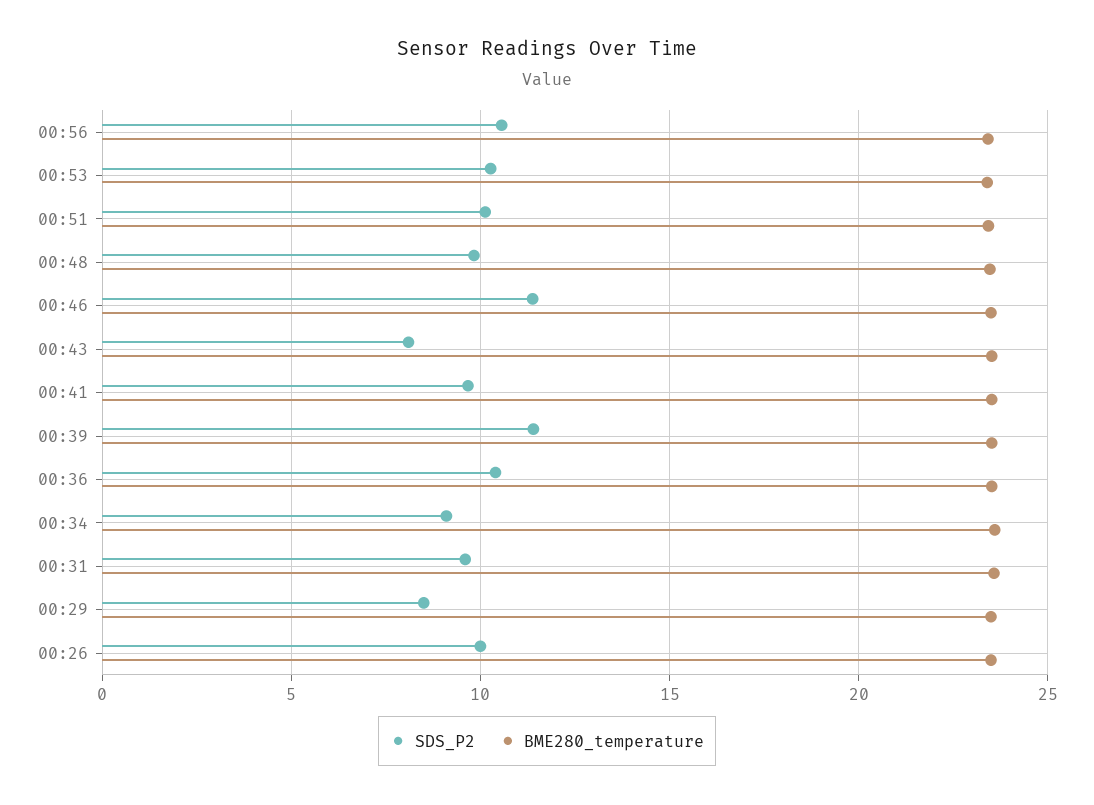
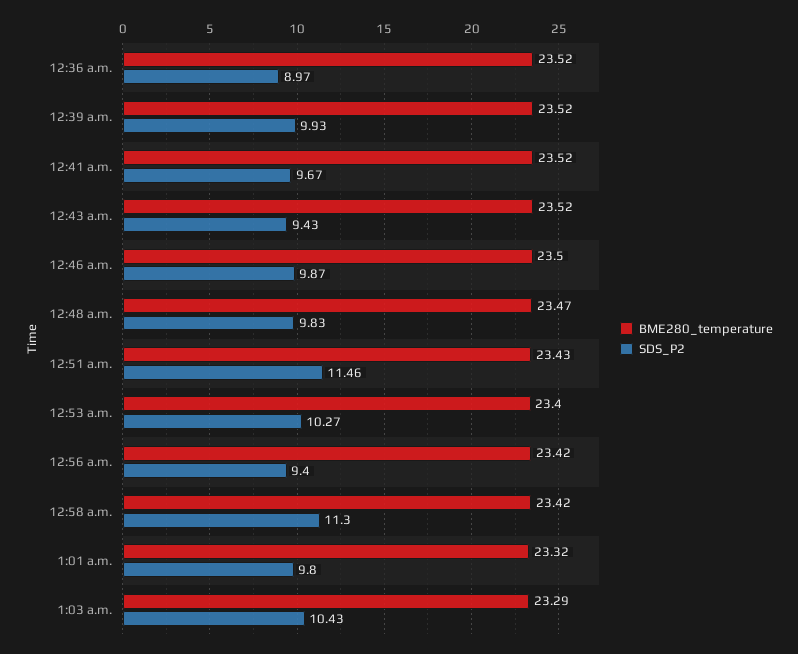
SDS_P2, 00:56: 10.5 -> 9.4
SDS_P2, 00:51: 10 -> 11.46
SDS_P2, 00:46: 11.5 -> 9.87
SDS_P2, 00:43: 8 -> 9.43
SDS_P2, 00:39: 11.5 -> 9.93
SDS_P2, 00:36: 10.5 -> 8.97
SDS_P2, 00:34: 9 -> none
BME280_temperature, 00:34: 23.5 -> none
SDS_P2, 00:31: 9.5 -> none
BME280_temperature, 00:31: 23.5 -> none
SDS_P2, 00:29: 8.5 -> none
BME280_temperature, 00:29: 23.5 -> none
SDS_P2, 00:26: 10 -> none
BME280_temperature, 00:26: 23.5 -> none
BME280_temperature, 12:58 a.m.: none -> 23.42
SDS_P2, 12:58 a.m.: none -> 11.3
BME280_temperature, 1:01 a.m.: none -> 23.32
SDS_P2, 1:01 a.m.: none -> 9.8
BME280_temperature, 1:03 a.m.: none -> 23.29
SDS_P2, 1:03 a.m.: none -> 10.43

